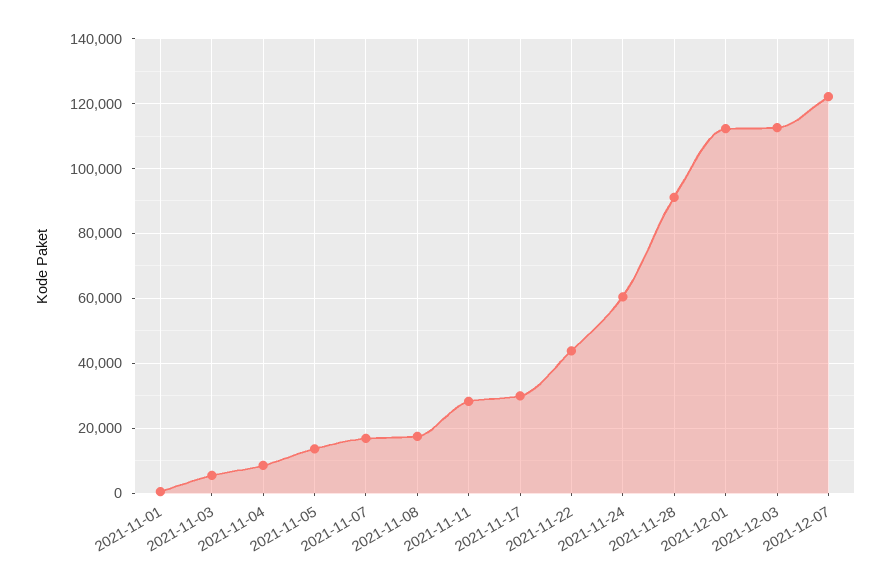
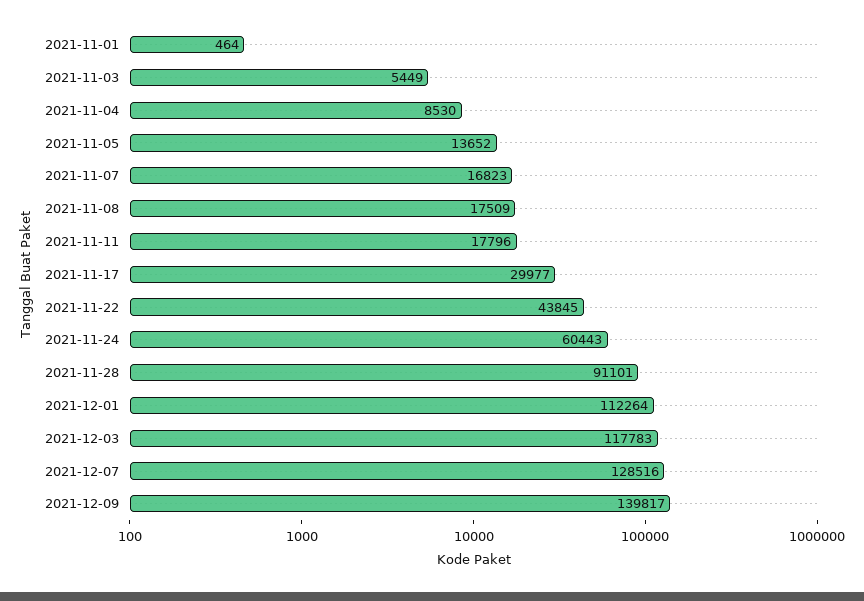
2021-11-11: 28000 -> 17796
2021-12-03: 112000 -> 117783
2021-12-07: 122000 -> 128516
2021-12-09: none -> 139817

